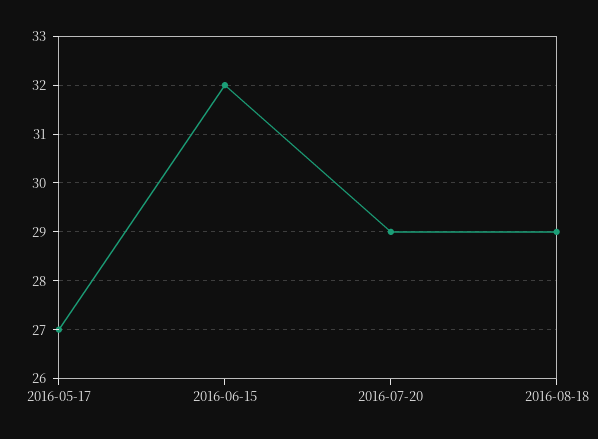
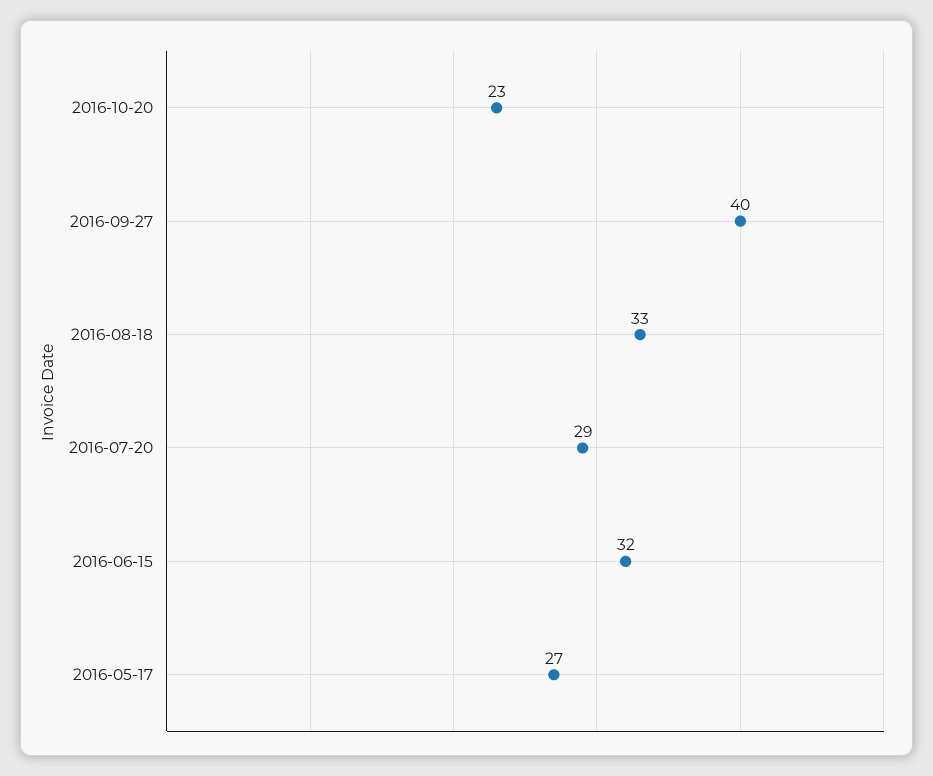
2016-08-18: 29 -> 33
2016-10-20: none -> 23
2016-09-27: none -> 40

